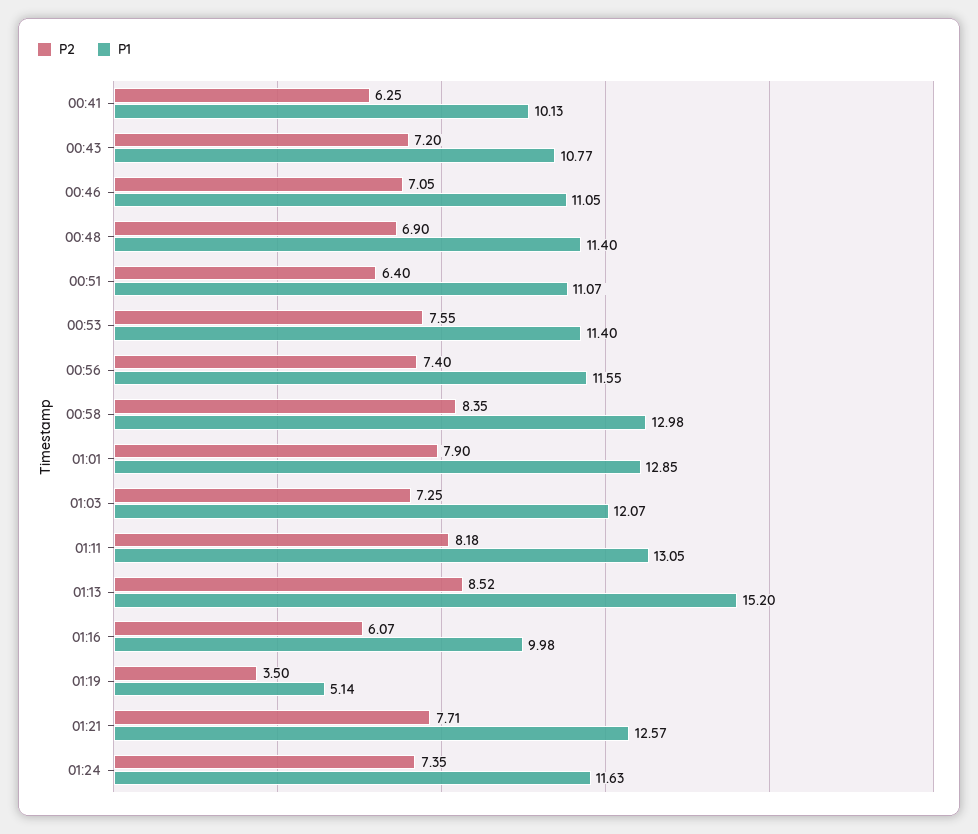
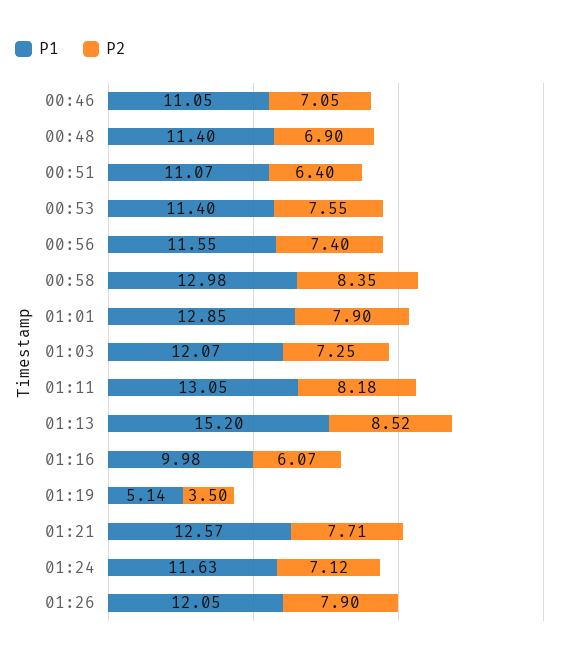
P2, 00:41: 6.25 -> none
P1, 00:41: 10.13 -> none
P2, 00:43: 7.2 -> none
P1, 00:43: 10.77 -> none
P2, 01:24: 7.35 -> 7.12
P1, 01:26: none -> 12.05
P2, 01:26: none -> 7.9

